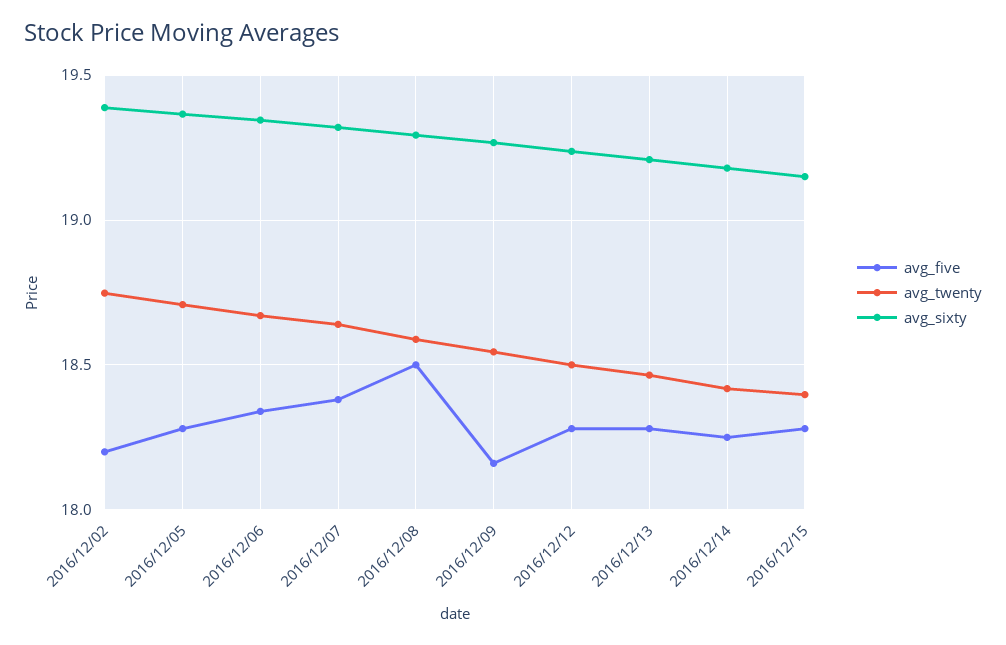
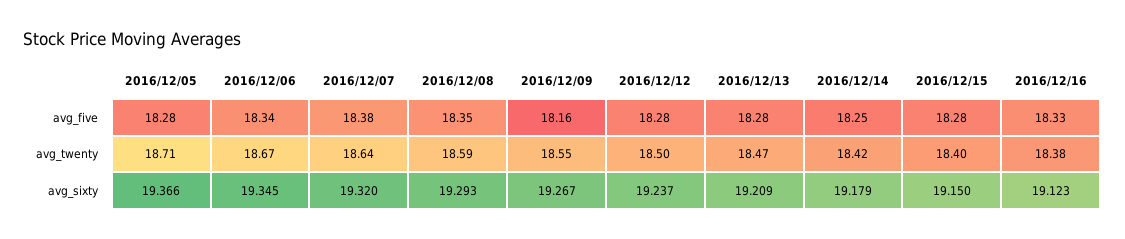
avg_five, 2016/12/02: 18.2 -> none
avg_twenty, 2016/12/02: 18.75 -> none
avg_sixty, 2016/12/02: 19.4 -> none
avg_five, 2016/12/08: 18.5 -> 18.35
avg_five, 2016/12/16: none -> 18.33
avg_twenty, 2016/12/16: none -> 18.38
avg_sixty, 2016/12/16: none -> 19.123

